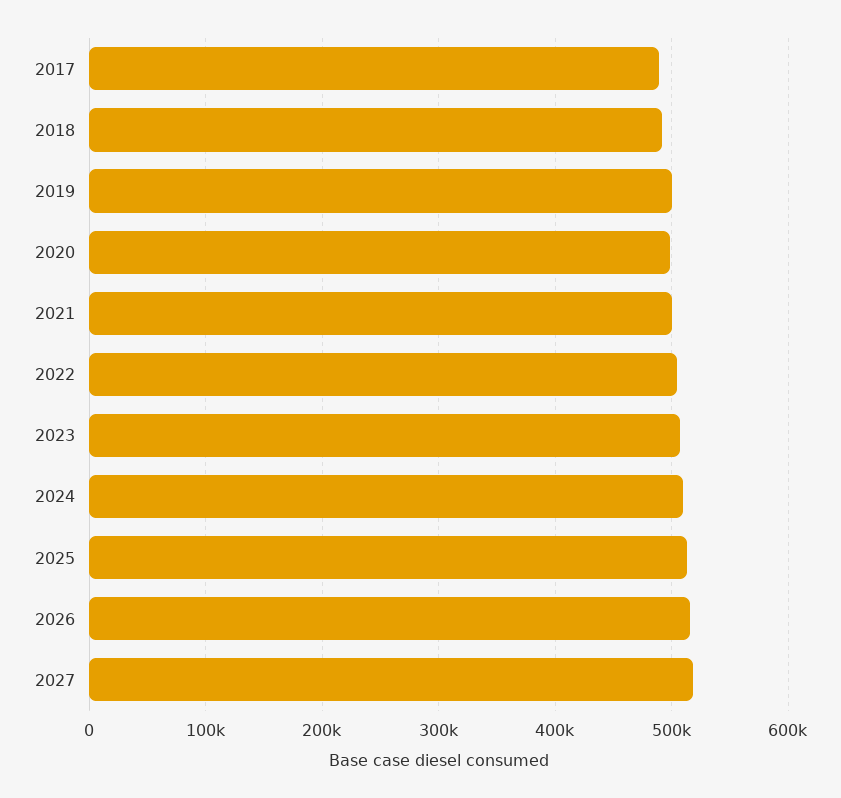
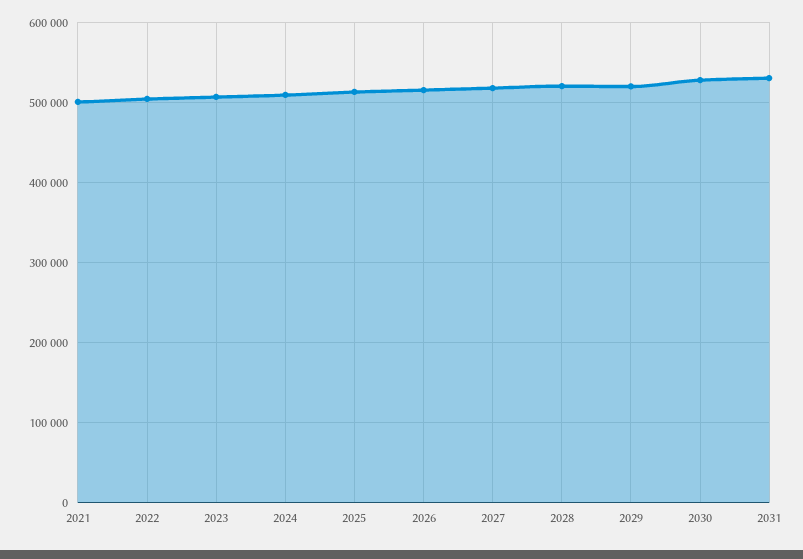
2017: 490000 -> none
2018: 490000 -> none
2019: 500000 -> none
2020: 500000 -> none
2028: none -> 520000
2029: none -> 520000
2030: none -> 530000
2031: none -> 530000

